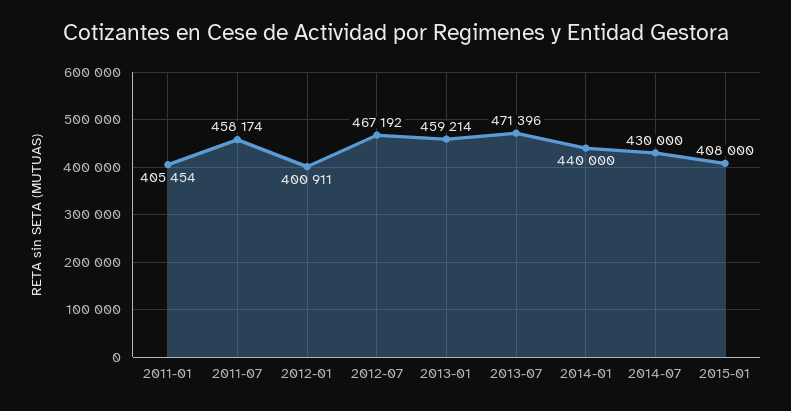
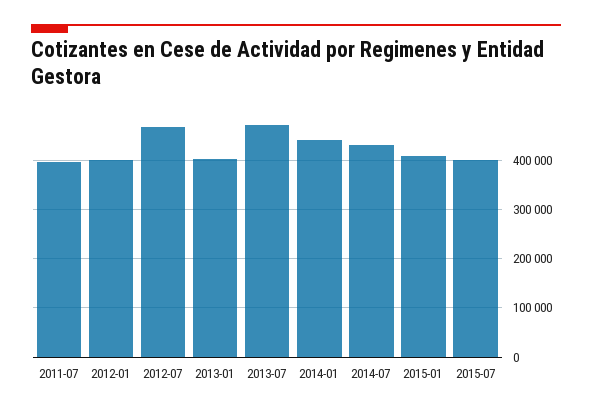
2011-01: 405454 -> none
2011-07: 458174 -> 400000
2013-01: 459214 -> 400000
2015-07: none -> 400000

